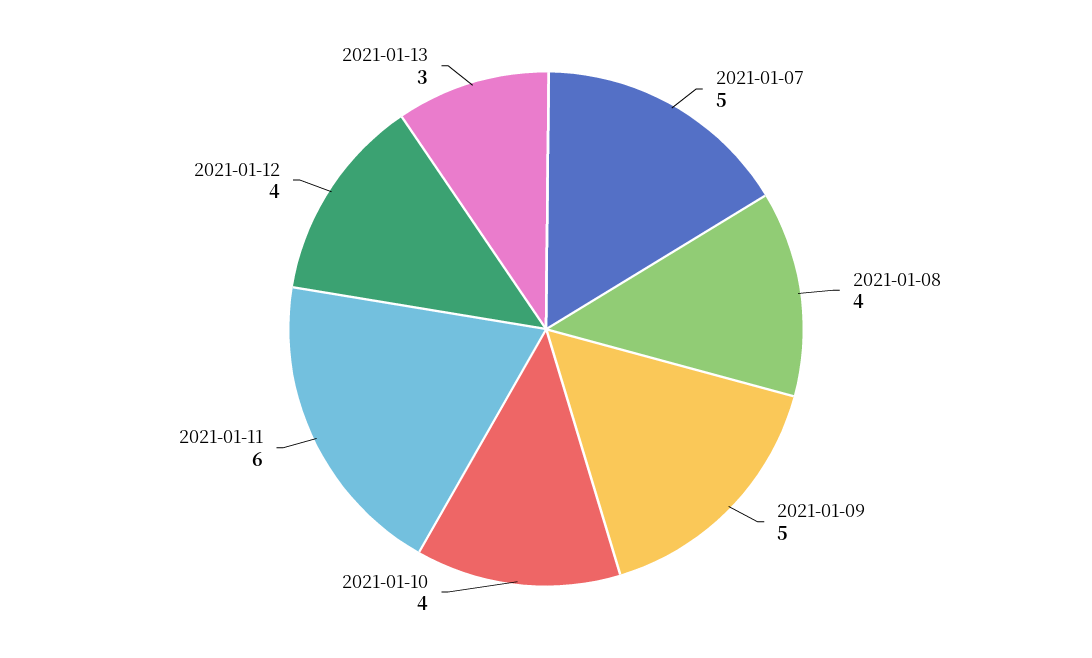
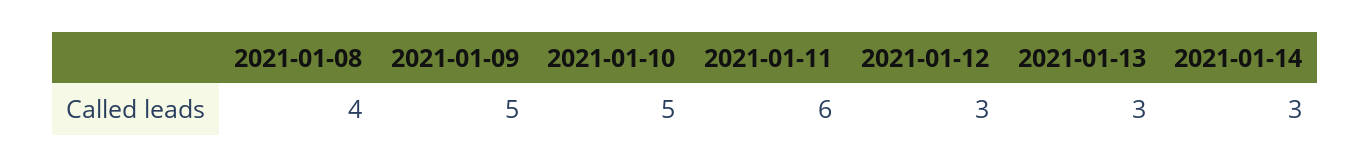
2021-01-07: 5 -> none
2021-01-10: 4 -> 5
2021-01-12: 4 -> 3
2021-01-14: none -> 3

